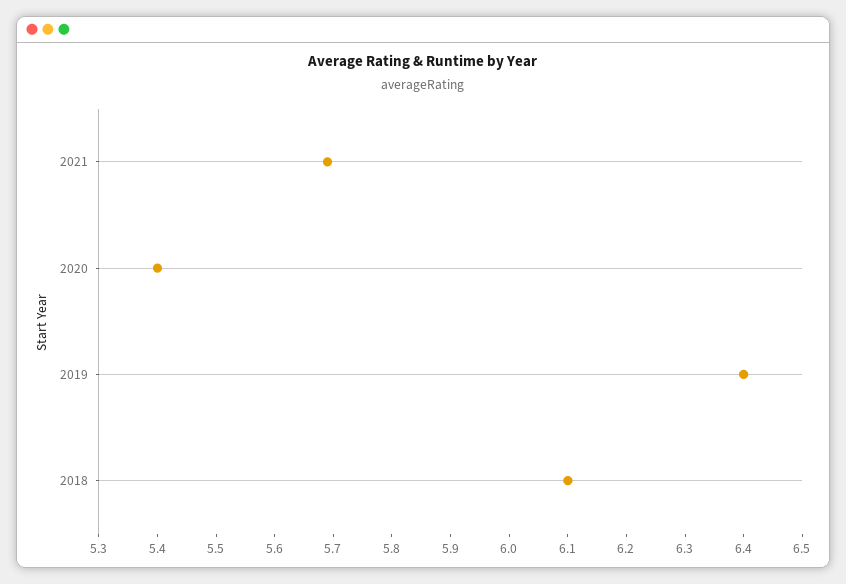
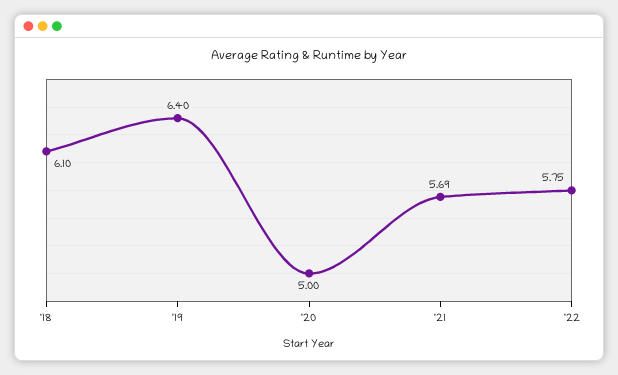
2020: 5.4 -> 5
'22: none -> 5.75

